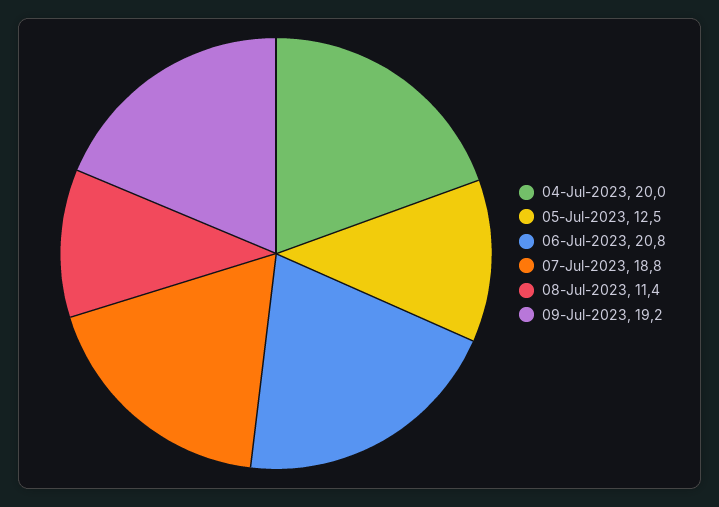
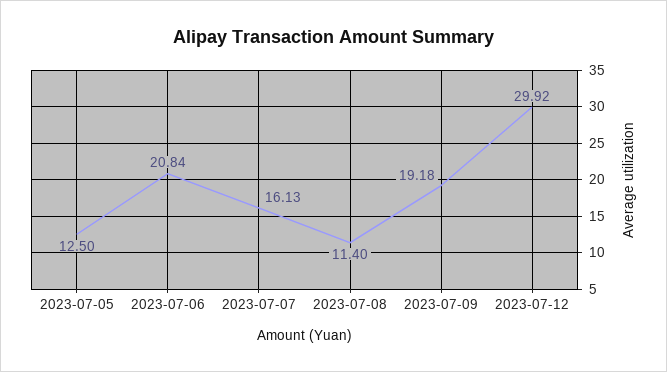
04-Jul-2023: 20 -> none
07-Jul-2023: 18.8 -> 16.13
2023-07-12: none -> 29.92

